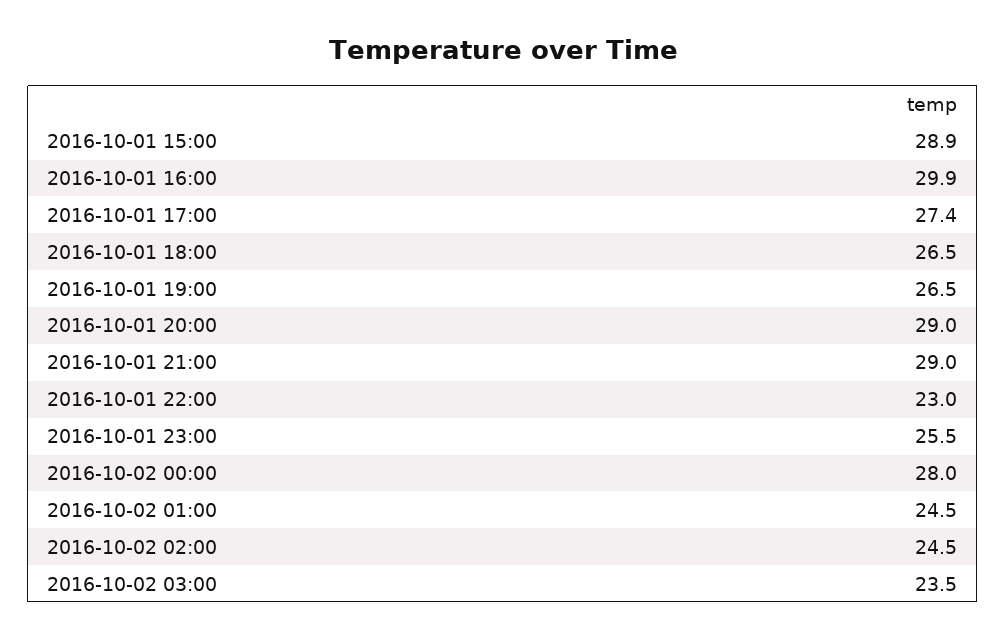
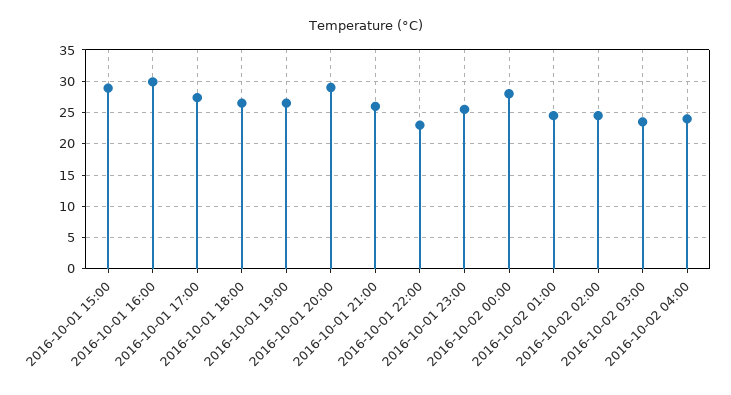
2016-10-01 21:00: 29 -> 26
2016-10-02 04:00: none -> 24

